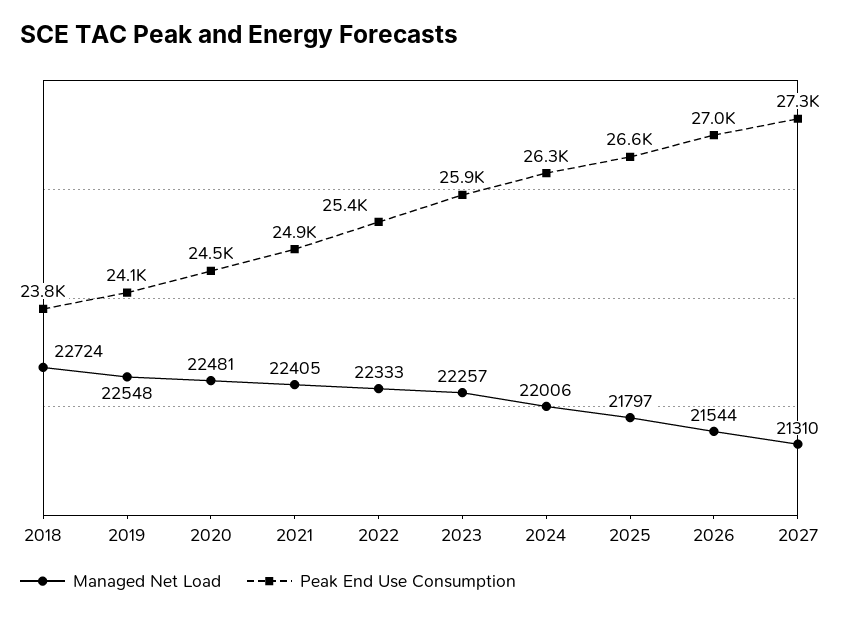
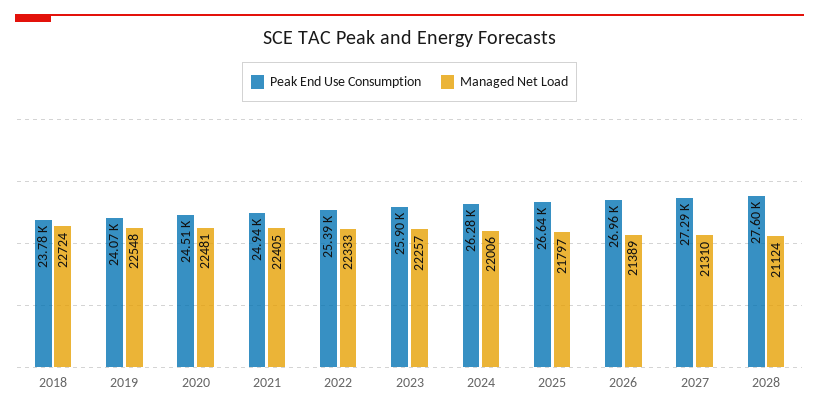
Managed Net Load, 2026: 21544 -> 21389
Peak End Use Consumption, 2028: none -> 27600
Managed Net Load, 2028: none -> 21124

